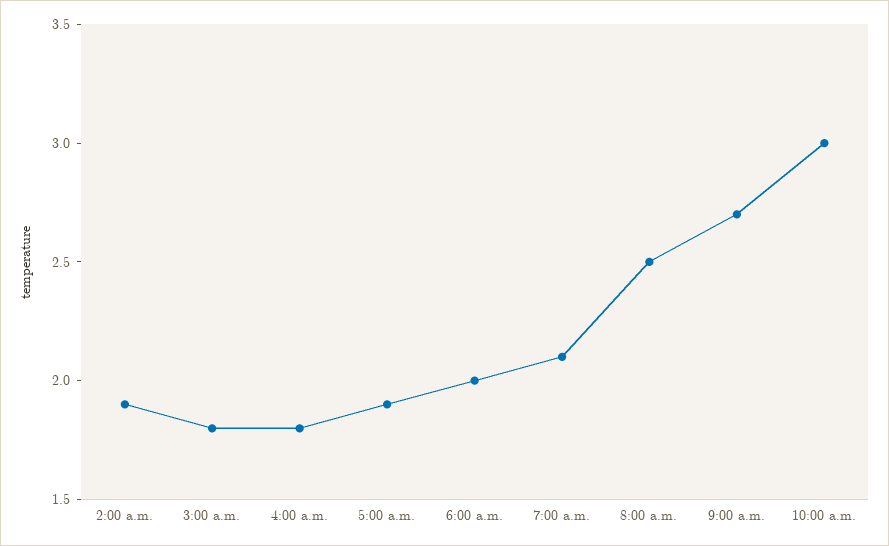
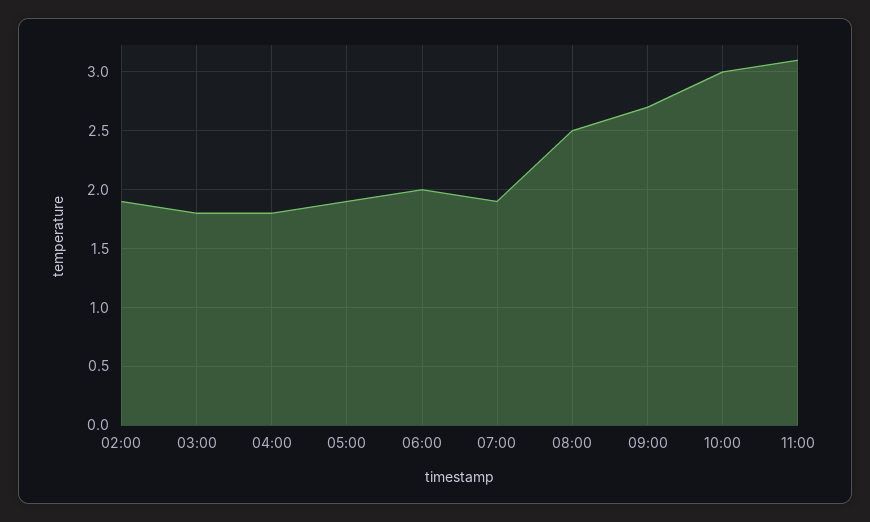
7:00 a.m.: 2.1 -> 1.9
11:00: none -> 3.1

